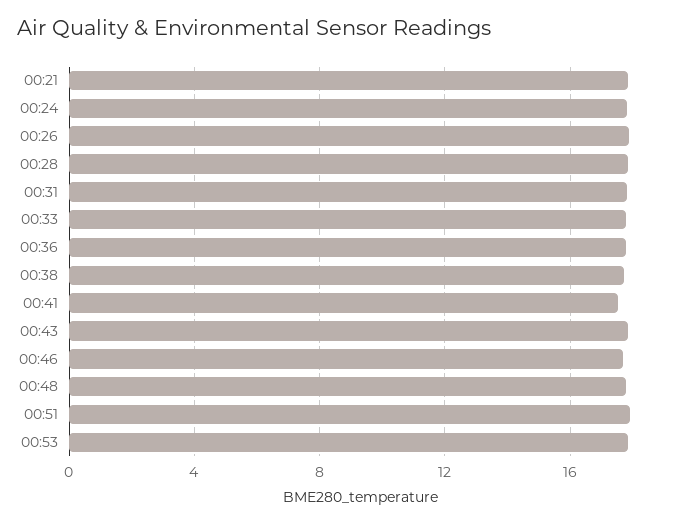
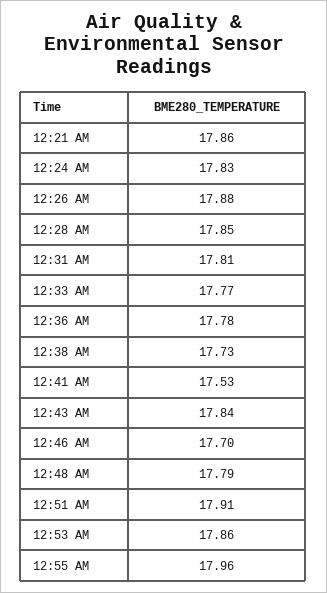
12:55 AM: none -> 17.96

